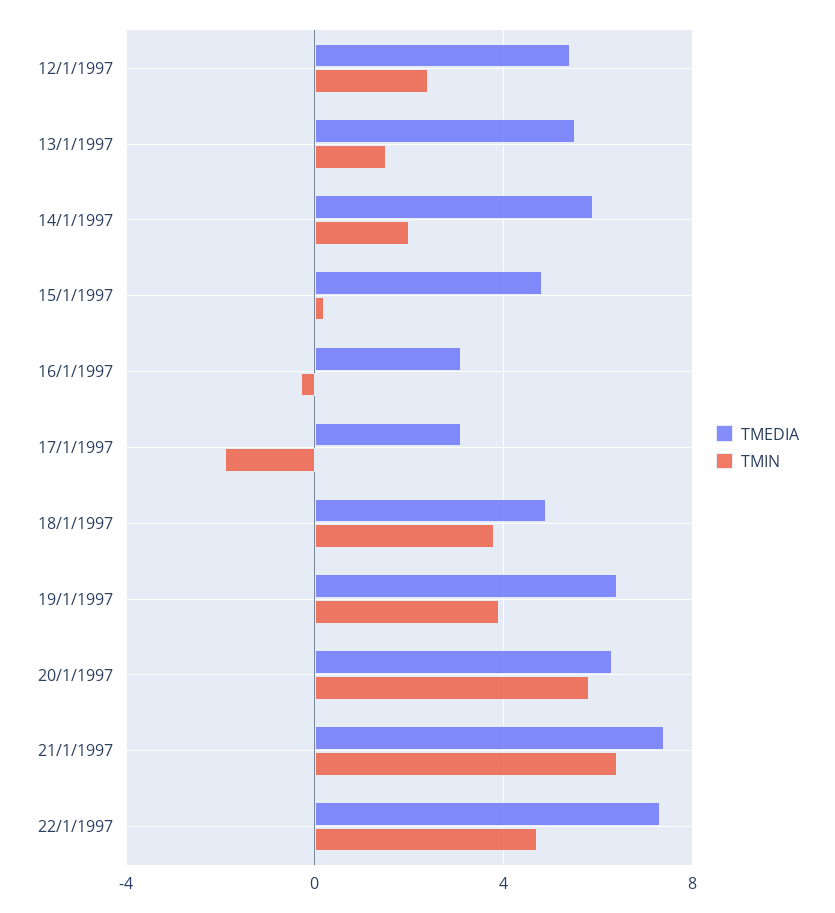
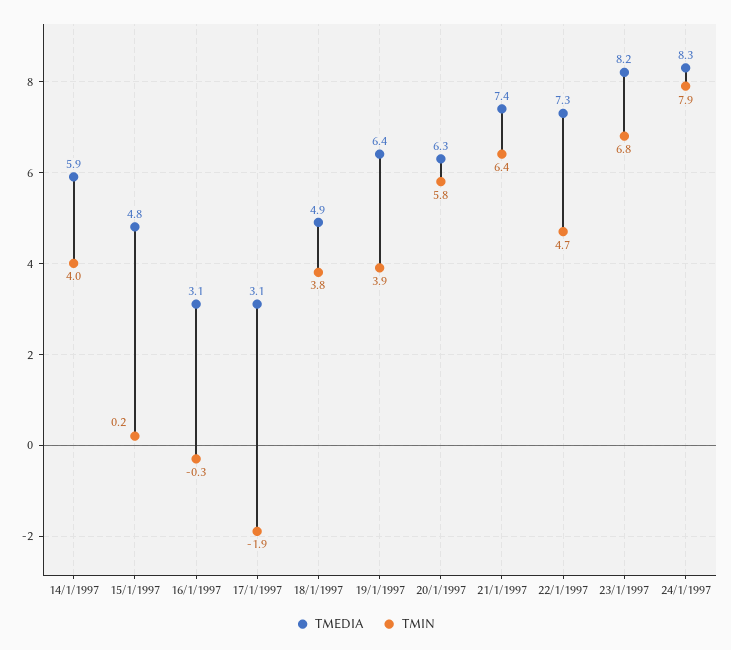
TMEDIA, 12/1/1997: 5.5 -> none
TMIN, 12/1/1997: 2.5 -> none
TMEDIA, 13/1/1997: 5.5 -> none
TMIN, 13/1/1997: 1.5 -> none
TMIN, 14/1/1997: 2 -> 4
TMEDIA, 23/1/1997: none -> 8.2
TMIN, 23/1/1997: none -> 6.8
TMEDIA, 24/1/1997: none -> 8.3
TMIN, 24/1/1997: none -> 7.9

